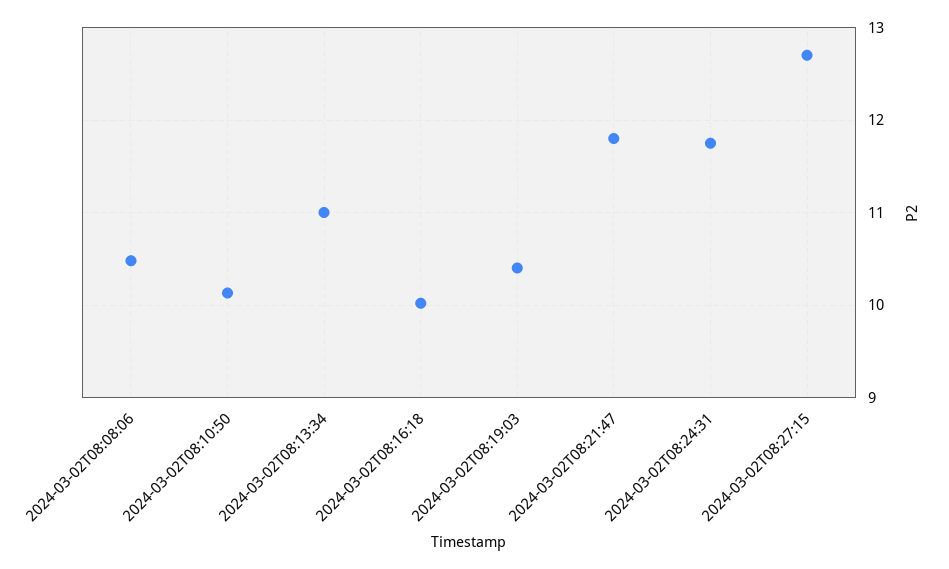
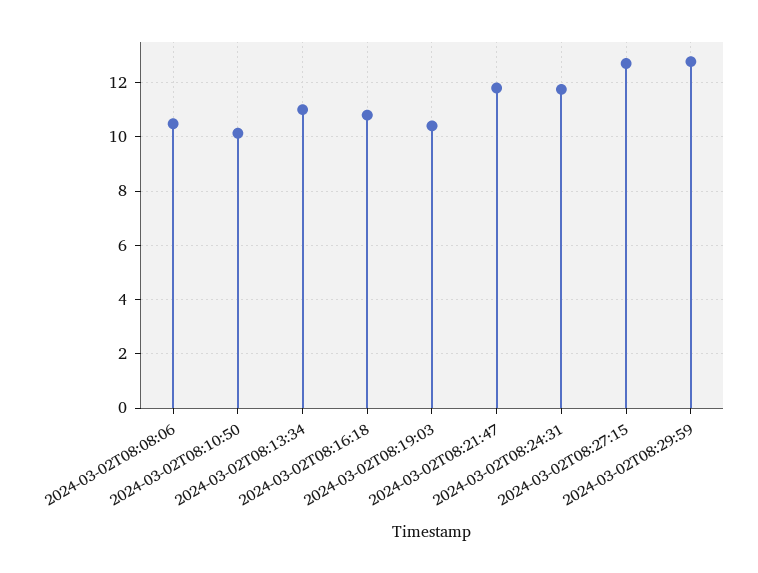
2024-03-02T08:16:18: 10 -> 10.75
2024-03-02T08:29:59: none -> 12.75

